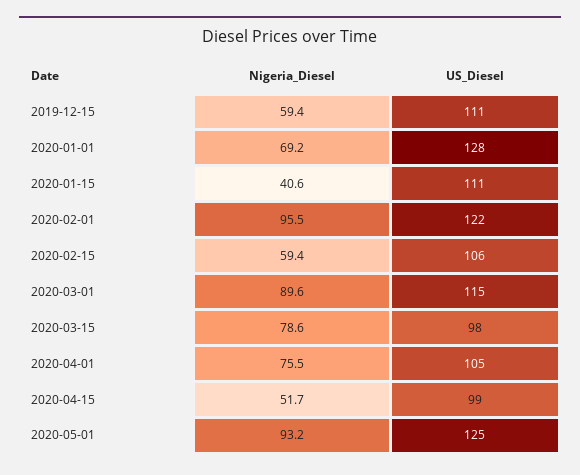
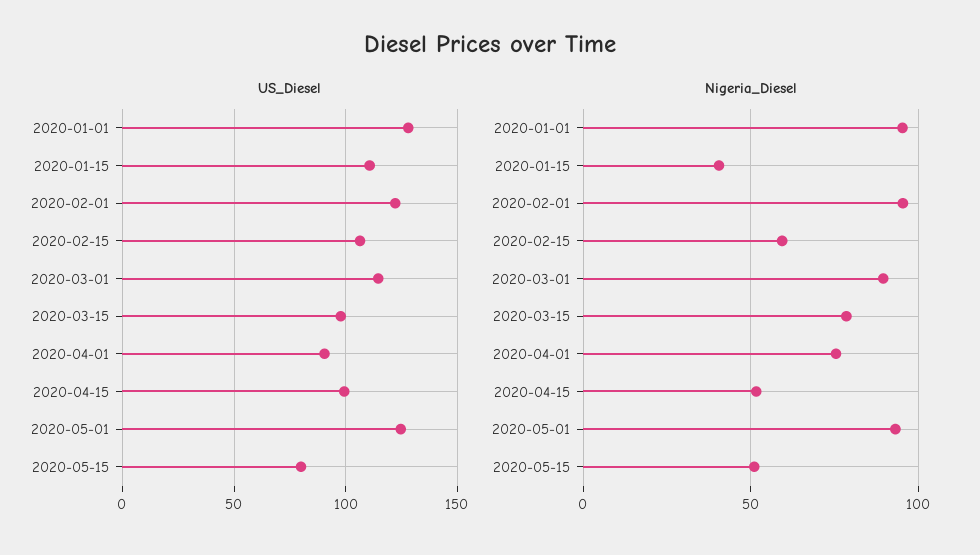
Nigeria_Diesel, 2019-12-15: 59.4 -> none
US_Diesel, 2019-12-15: 111 -> none
Nigeria_Diesel, 2020-01-01: 69.2 -> 95
US_Diesel, 2020-04-01: 105 -> 90
US_Diesel, 2020-05-15: none -> 80
Nigeria_Diesel, 2020-05-15: none -> 50

